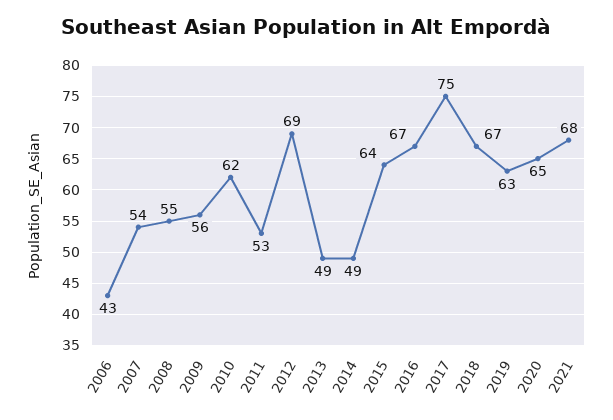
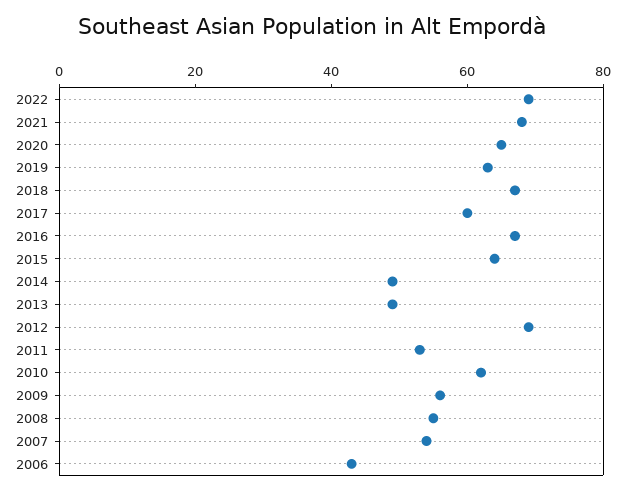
2017: 75 -> 60
2022: none -> 70

